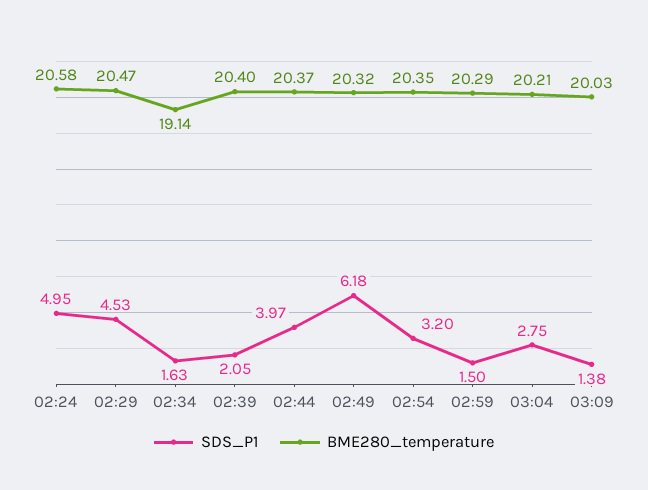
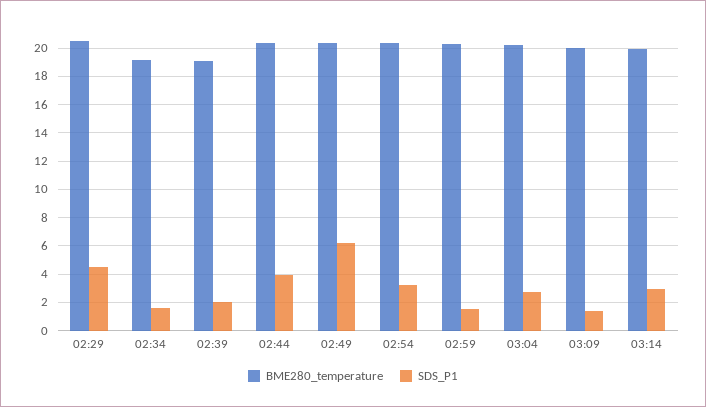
SDS_P1, 02:24: 4.95 -> none
BME280_temperature, 02:24: 20.58 -> none
BME280_temperature, 02:39: 20.4 -> 19
BME280_temperature, 03:14: none -> 20
SDS_P1, 03:14: none -> 3

